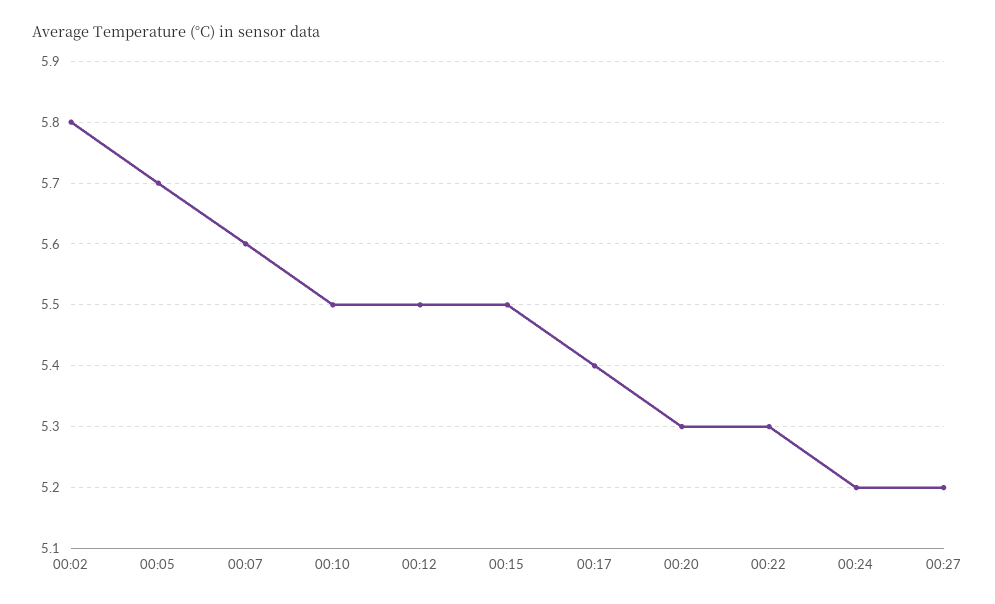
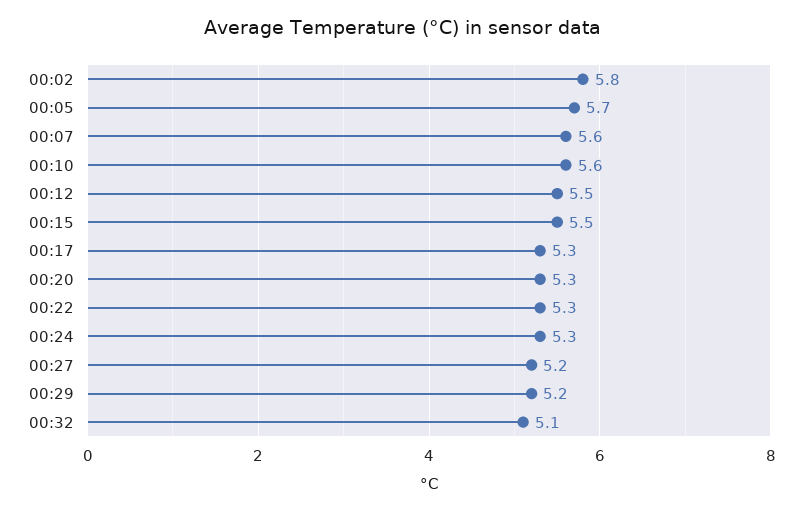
00:10: 5.5 -> 5.6
00:17: 5.4 -> 5.3
00:24: 5.2 -> 5.3
00:29: none -> 5.2
00:32: none -> 5.1

